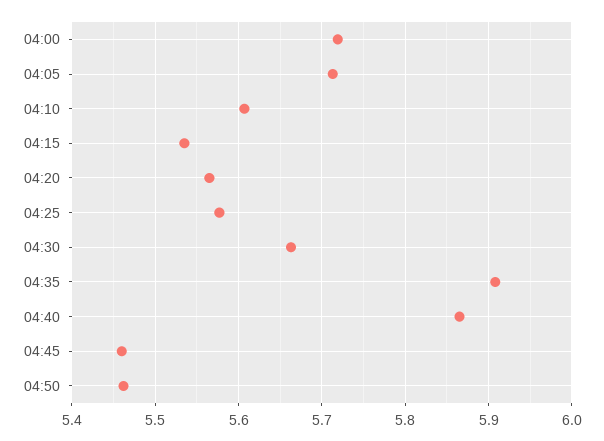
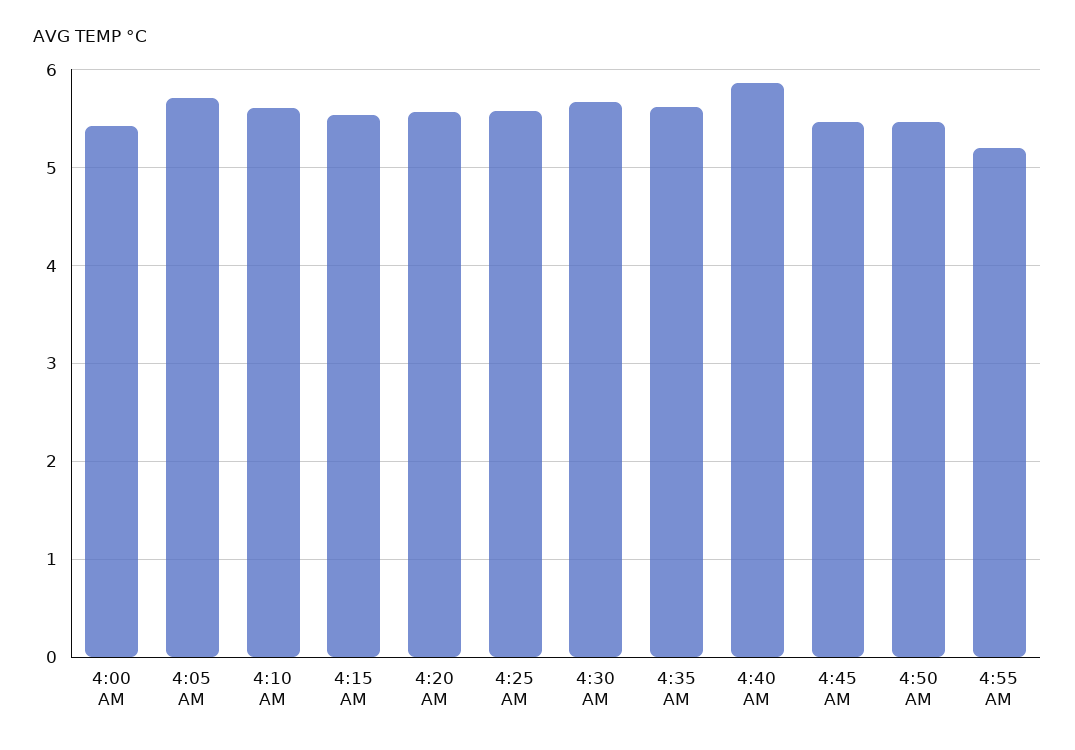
04:00: 5.72 -> 5.4
04:35: 5.91 -> 5.6
4:55 AM: none -> 5.2

